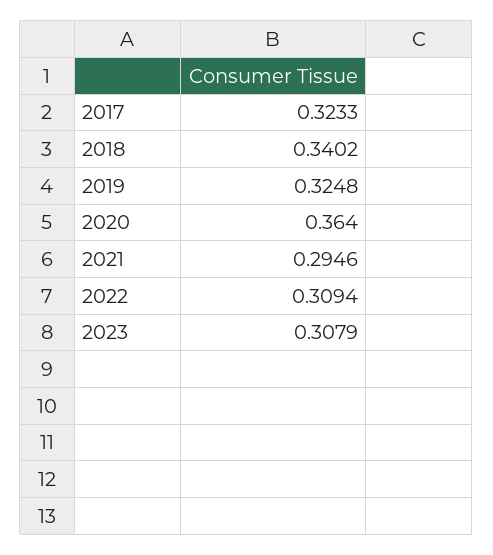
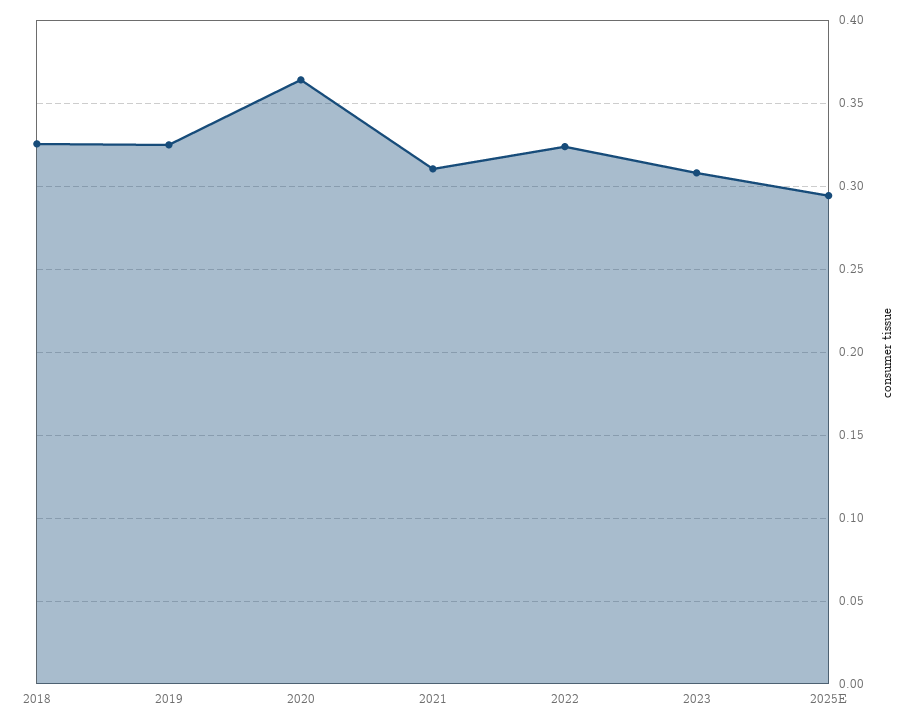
2017: 0.3233 -> none
2018: 0.3402 -> 0.325
2021: 0.2946 -> 0.31
2022: 0.3094 -> 0.325
2025E: none -> 0.295

